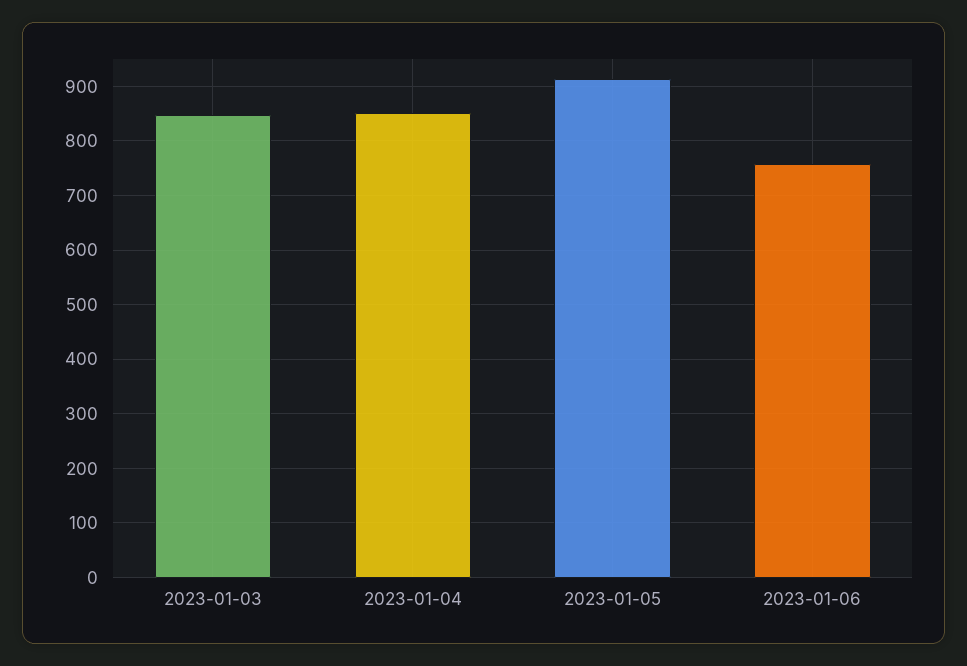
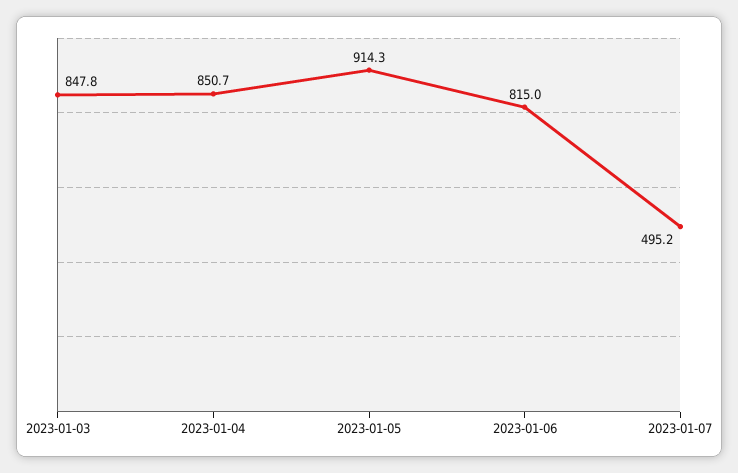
2023-01-06: 760 -> 815
2023-01-07: none -> 495.2

